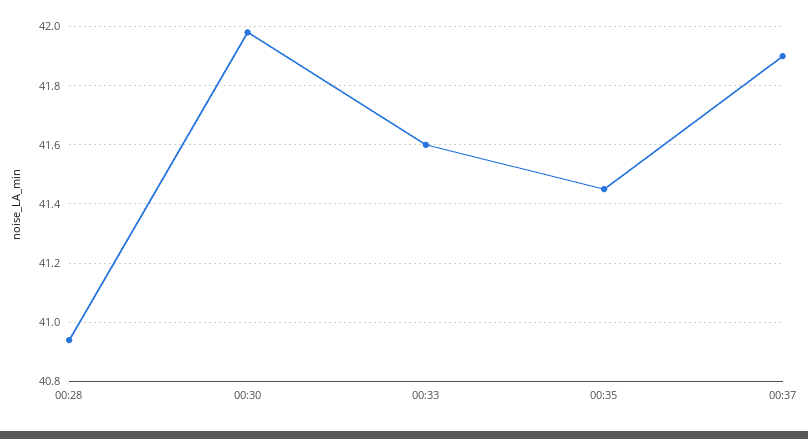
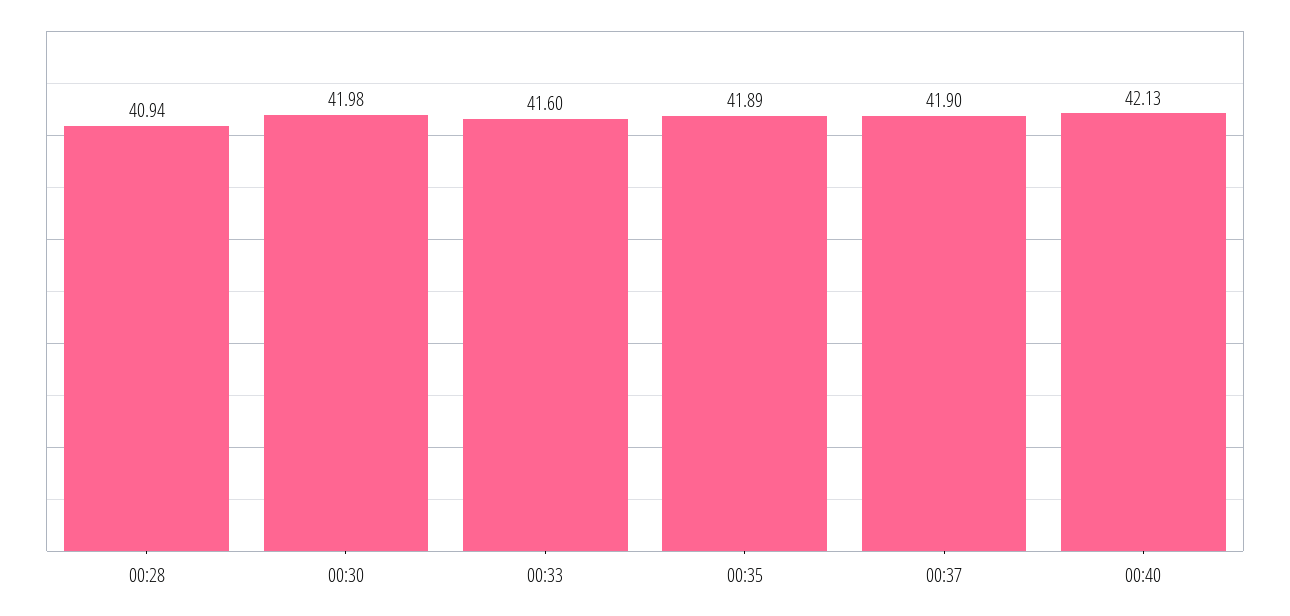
00:35: 41.45 -> 41.89
00:40: none -> 42.13

